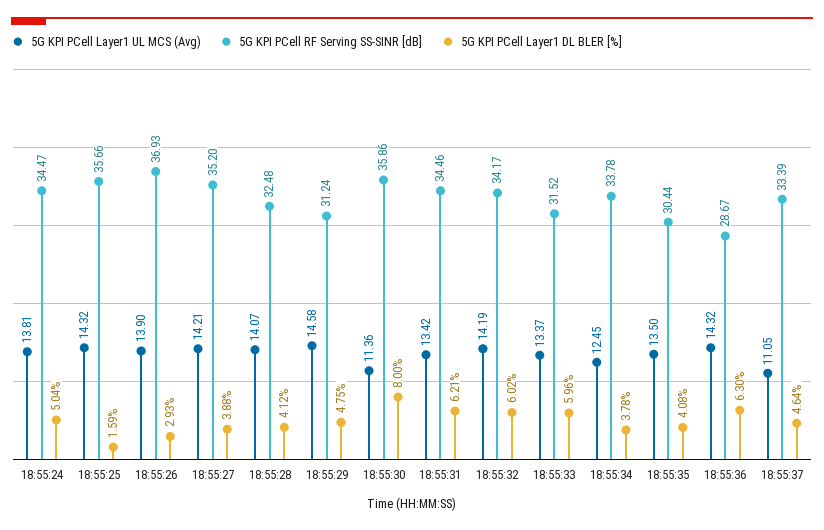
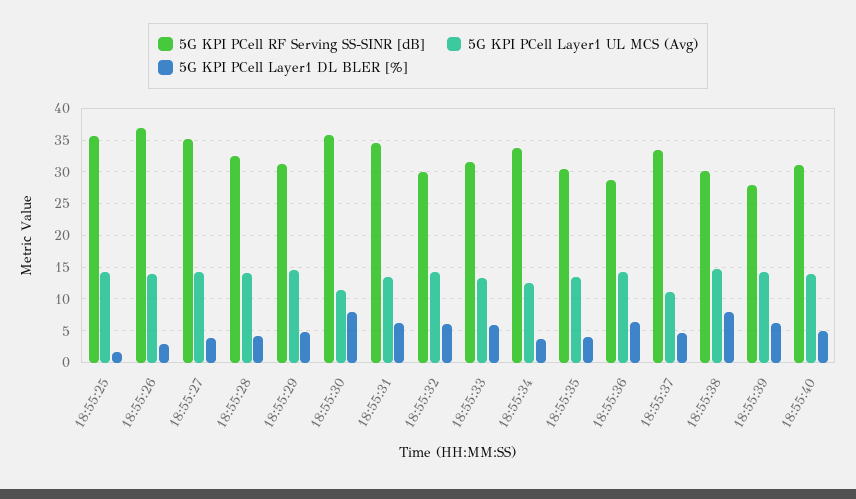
5G KPI PCell Layer1 UL MCS (Avg), 18:55:24: 13.81 -> none
5G KPI PCell RF Serving SS-SINR [dB], 18:55:24: 34.47 -> none
5G KPI PCell Layer1 DL BLER [%], 18:55:24: 5.04 -> none
5G KPI PCell RF Serving SS-SINR [dB], 18:55:32: 34.17 -> 30
5G KPI PCell RF Serving SS-SINR [dB], 18:55:38: none -> 30
5G KPI PCell Layer1 UL MCS (Avg), 18:55:38: none -> 15
5G KPI PCell Layer1 DL BLER [%], 18:55:38: none -> 8
5G KPI PCell RF Serving SS-SINR [dB], 18:55:39: none -> 28
5G KPI PCell Layer1 UL MCS (Avg), 18:55:39: none -> 14
5G KPI PCell Layer1 DL BLER [%], 18:55:39: none -> 6
5G KPI PCell RF Serving SS-SINR [dB], 18:55:40: none -> 31
5G KPI PCell Layer1 UL MCS (Avg), 18:55:40: none -> 14
5G KPI PCell Layer1 DL BLER [%], 18:55:40: none -> 5

